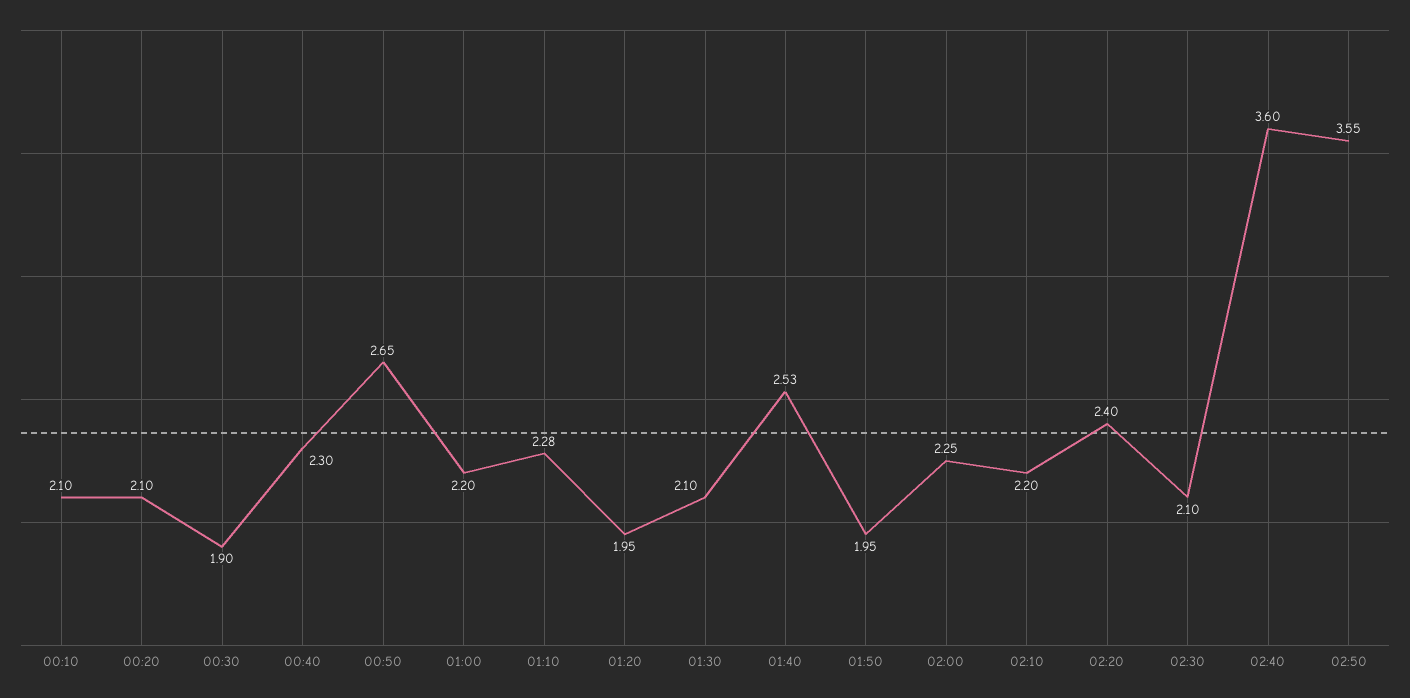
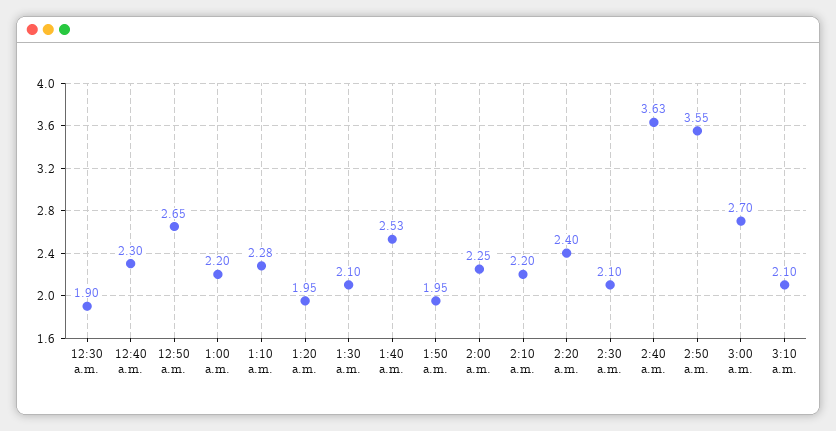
00:10: 2.1 -> none
00:20: 2.1 -> none
02:40: 3.6 -> 3.63
3:00 a.m.: none -> 2.7
3:10 a.m.: none -> 2.1

